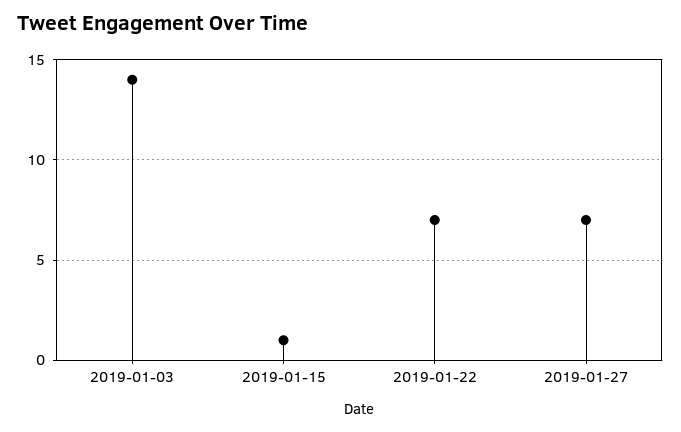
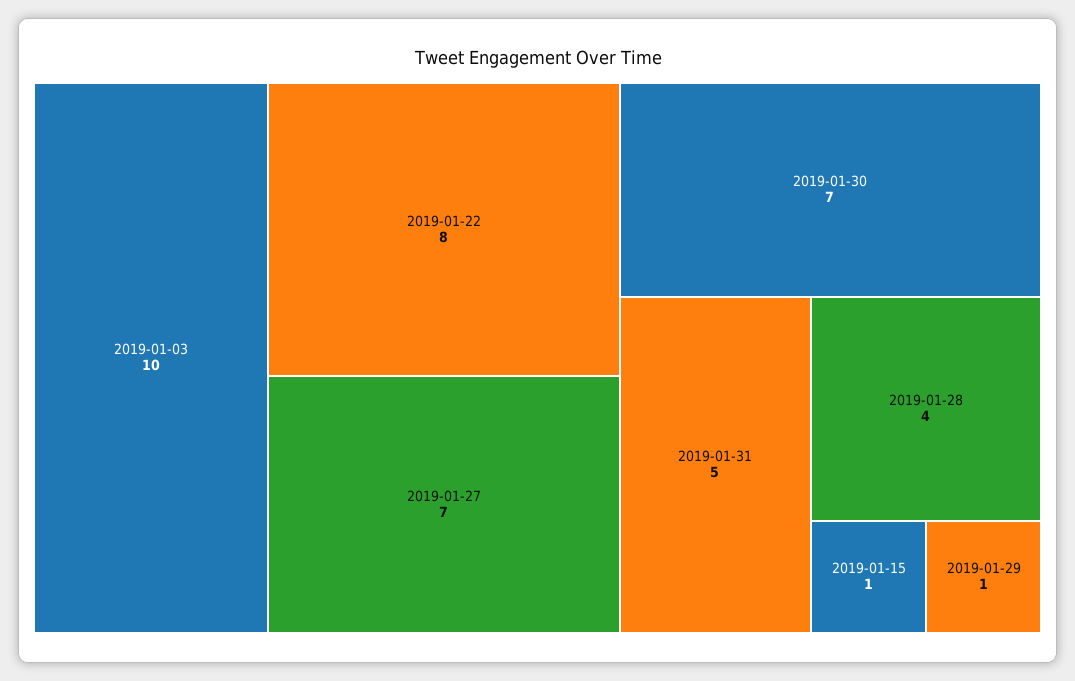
2019-01-03: 14 -> 10
2019-01-22: 7 -> 8
2019-01-30: none -> 7
2019-01-31: none -> 5
2019-01-28: none -> 4
2019-01-29: none -> 1

